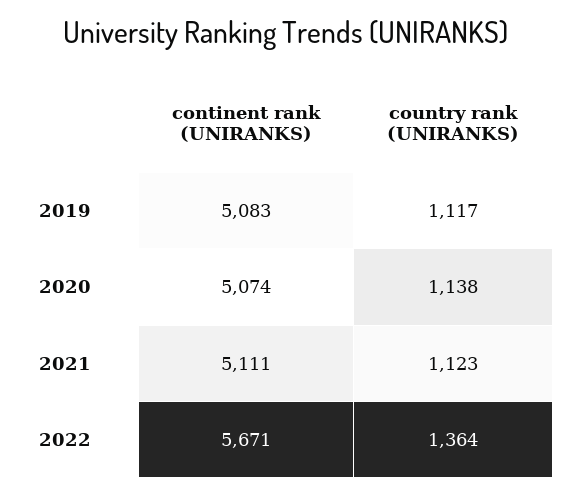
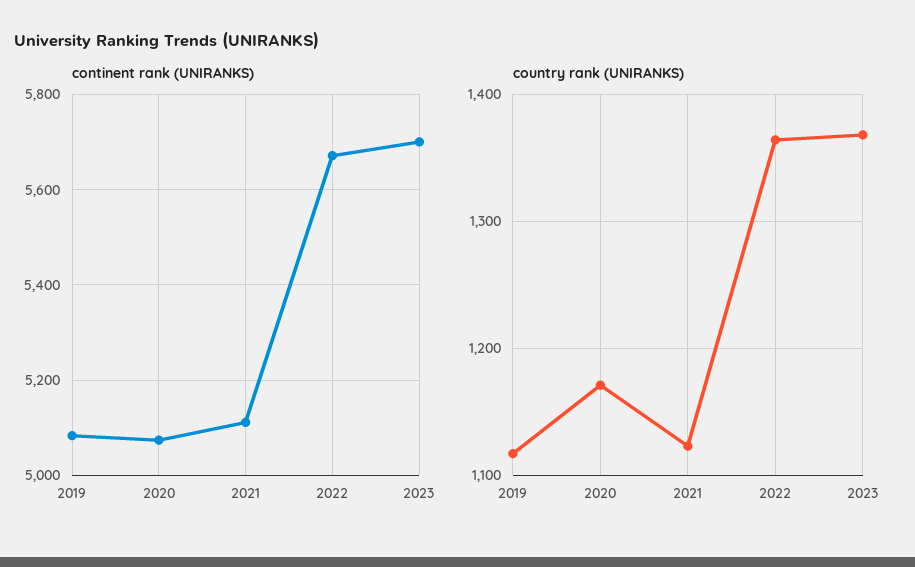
country rank (UNIRANKS), 2020: 1138 -> 1170
continent rank (UNIRANKS), 2023: none -> 5700
country rank (UNIRANKS), 2023: none -> 1370

